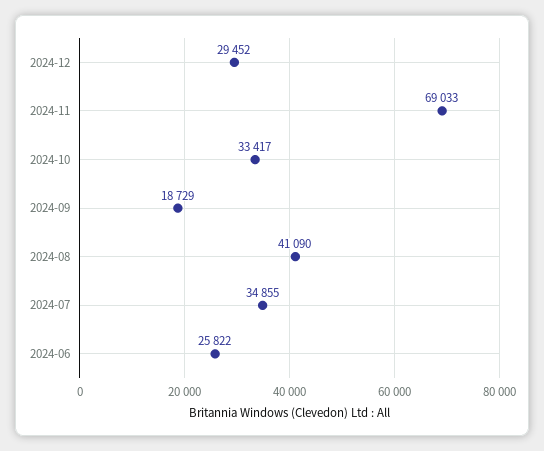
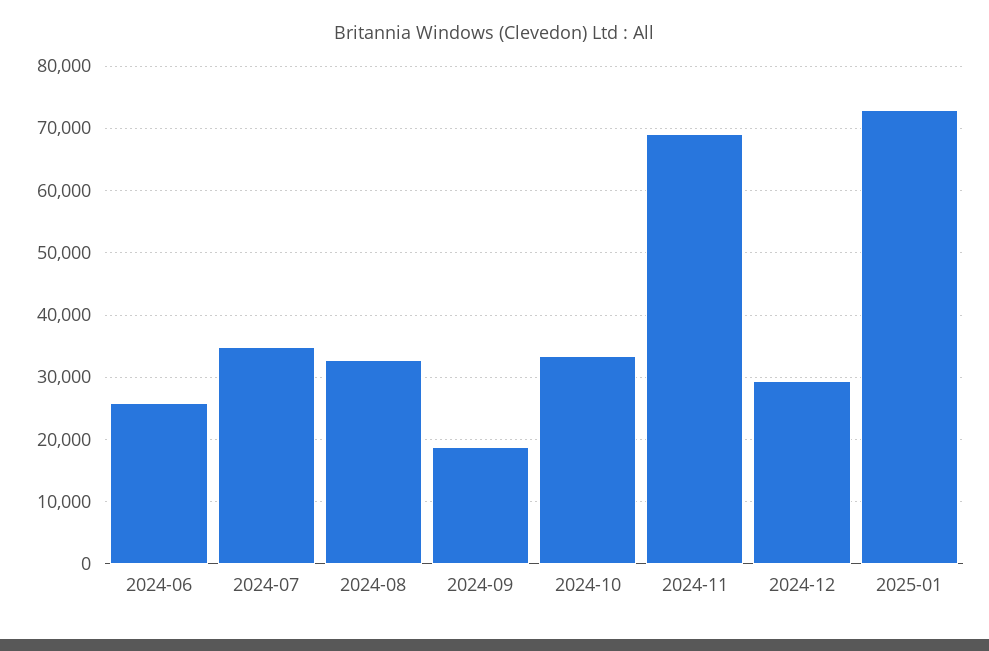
2024-08: 41090 -> 33000
2025-01: none -> 73000

